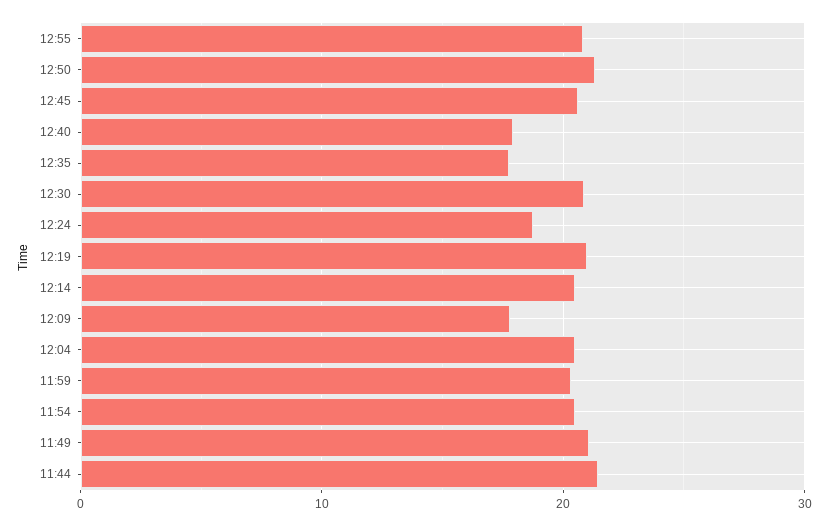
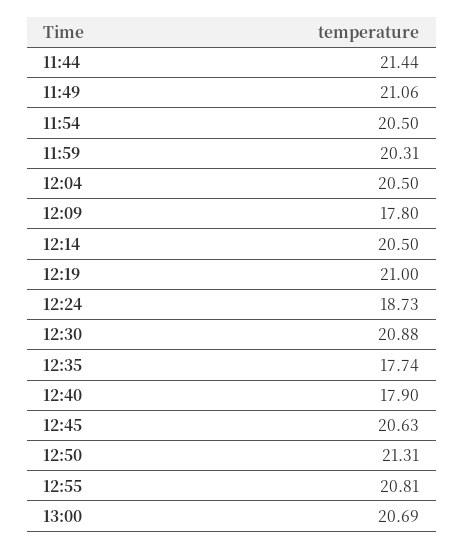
13:00: none -> 20.69

